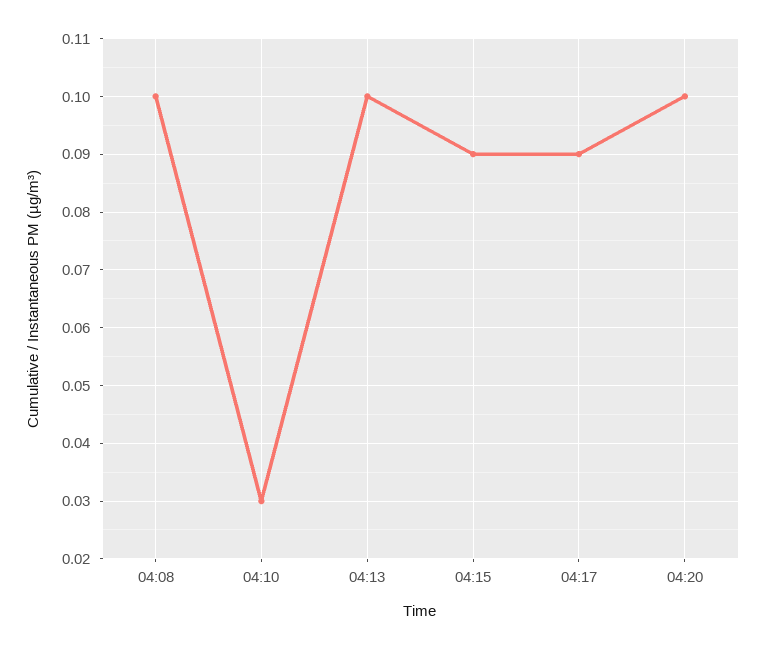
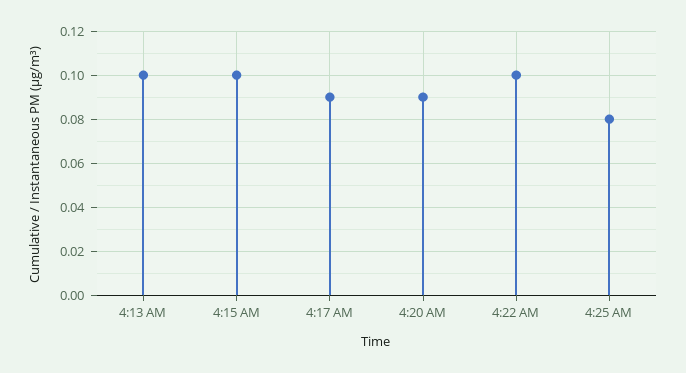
04:08: 0.1 -> none
04:10: 0.03 -> none
04:15: 0.09 -> 0.1
04:20: 0.1 -> 0.09
4:22 AM: none -> 0.1
4:25 AM: none -> 0.08

